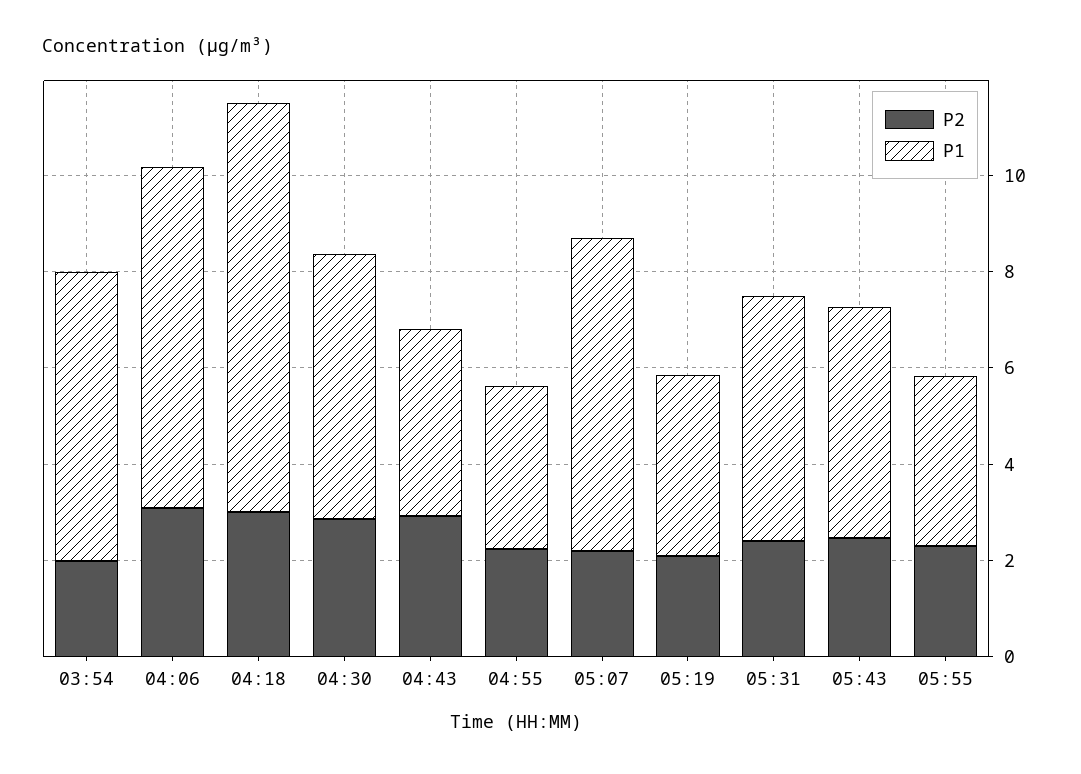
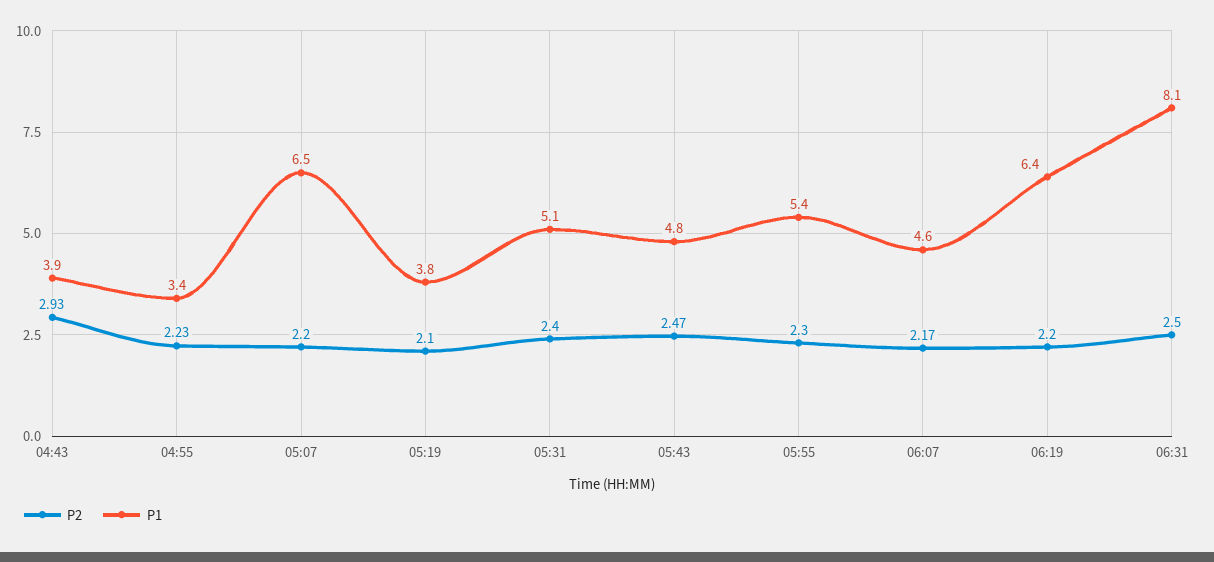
P2, 03:54: 2 -> none
P1, 03:54: 6 -> none
P2, 04:06: 3 -> none
P1, 04:06: 7 -> none
P2, 04:18: 3 -> none
P1, 04:18: 8.5 -> none
P2, 04:30: 3 -> none
P1, 04:30: 5.5 -> none
P1, 05:55: 3.5 -> 5.4
P2, 06:07: none -> 2.17
P1, 06:07: none -> 4.6
P2, 06:19: none -> 2.2
P1, 06:19: none -> 6.4
P2, 06:31: none -> 2.5
P1, 06:31: none -> 8.1

